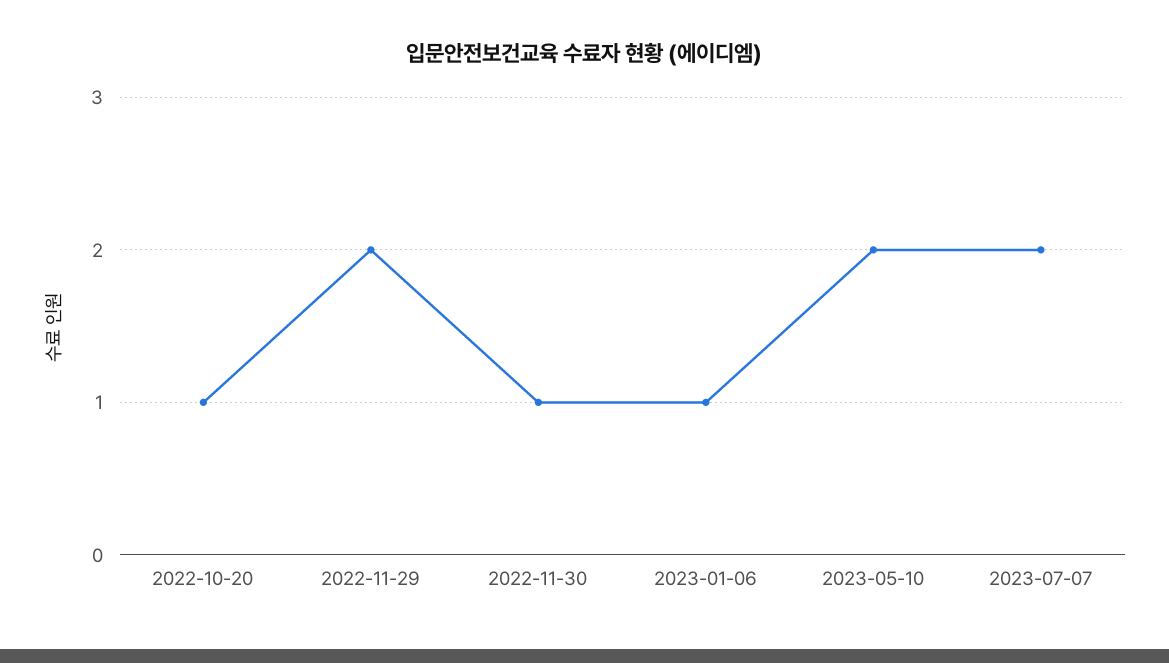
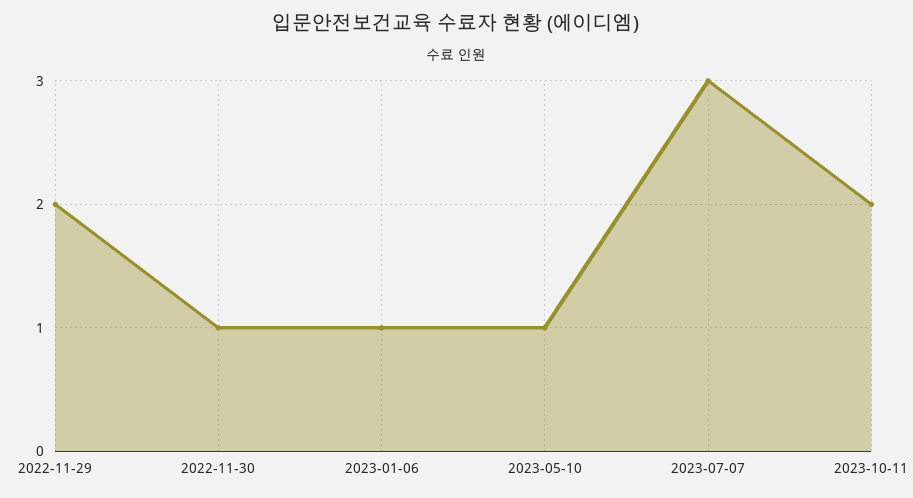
2022-10-20: 1 -> none
2023-05-10: 2 -> 1
2023-07-07: 2 -> 3
2023-10-11: none -> 2

